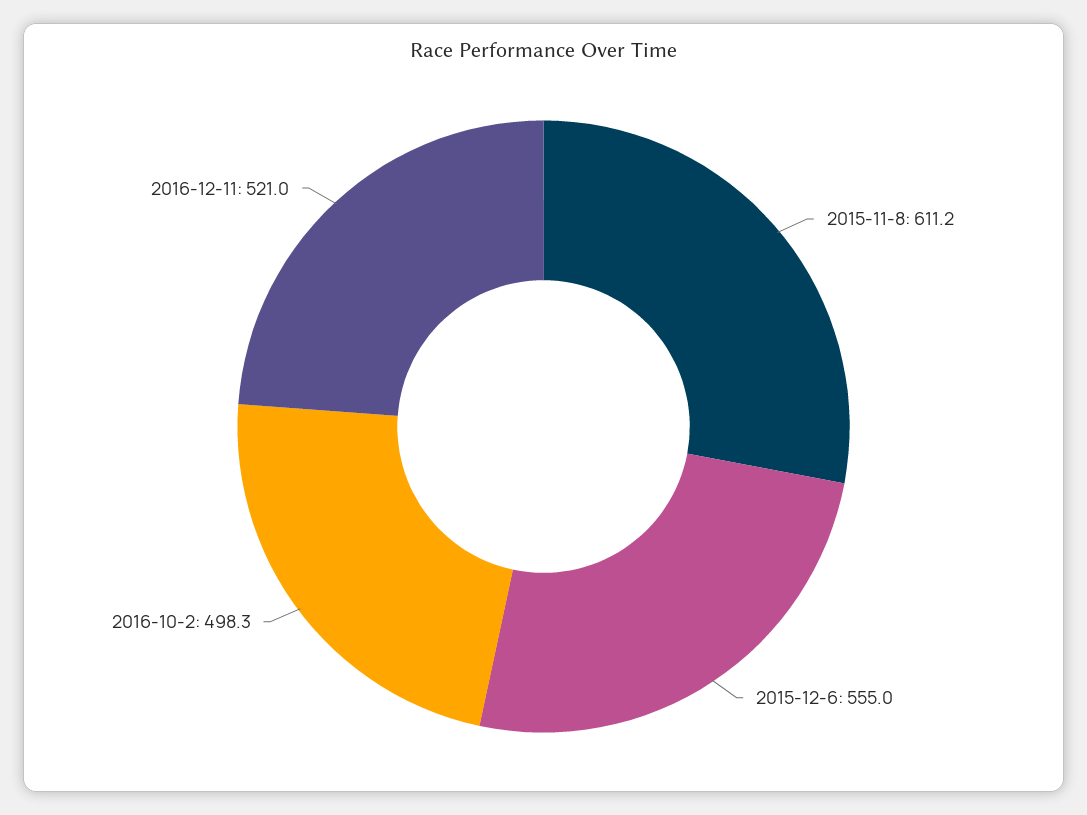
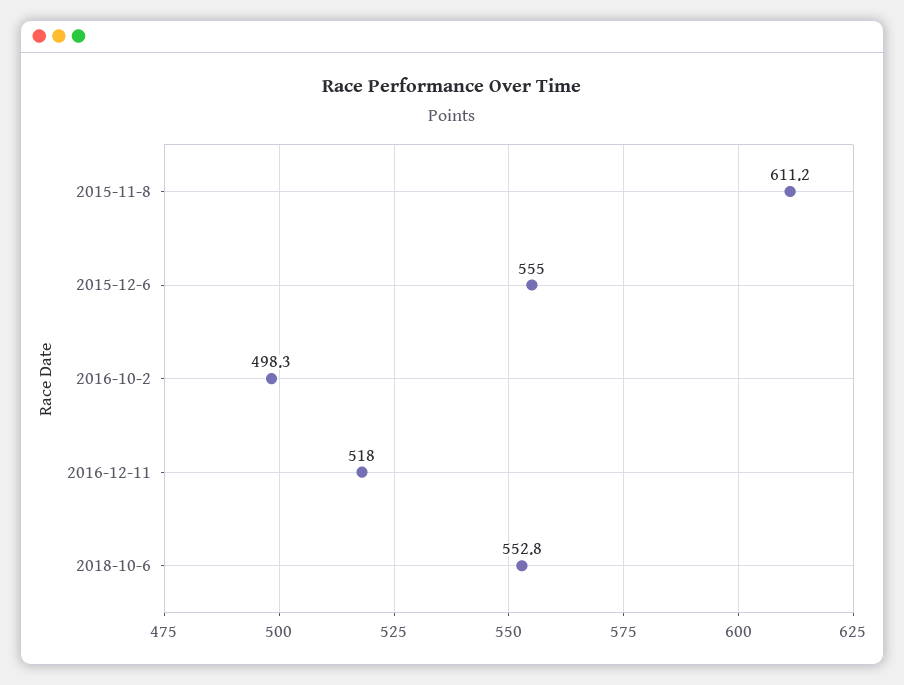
2016-12-11: 521 -> 518
2018-10-6: none -> 552.8

